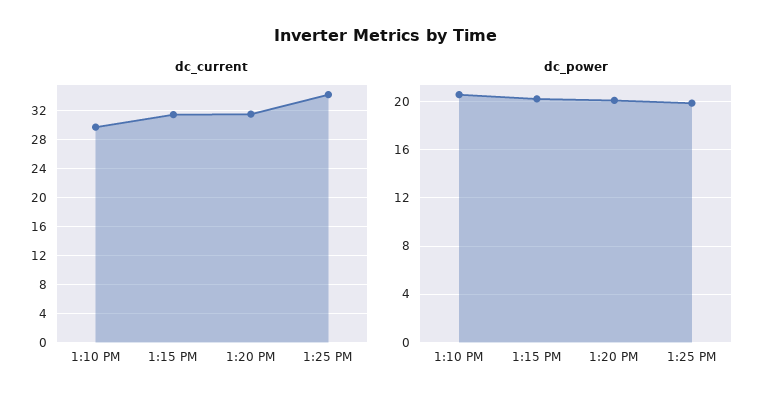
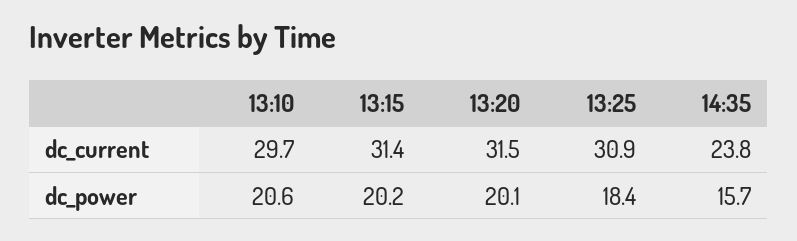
dc_current, 1:25 PM: 34 -> 30.9
dc_power, 1:25 PM: 20 -> 18.4
dc_current, 14:35: none -> 23.8
dc_power, 14:35: none -> 15.7

